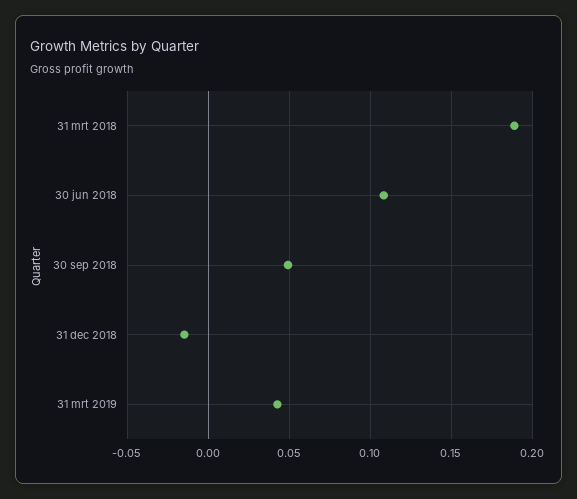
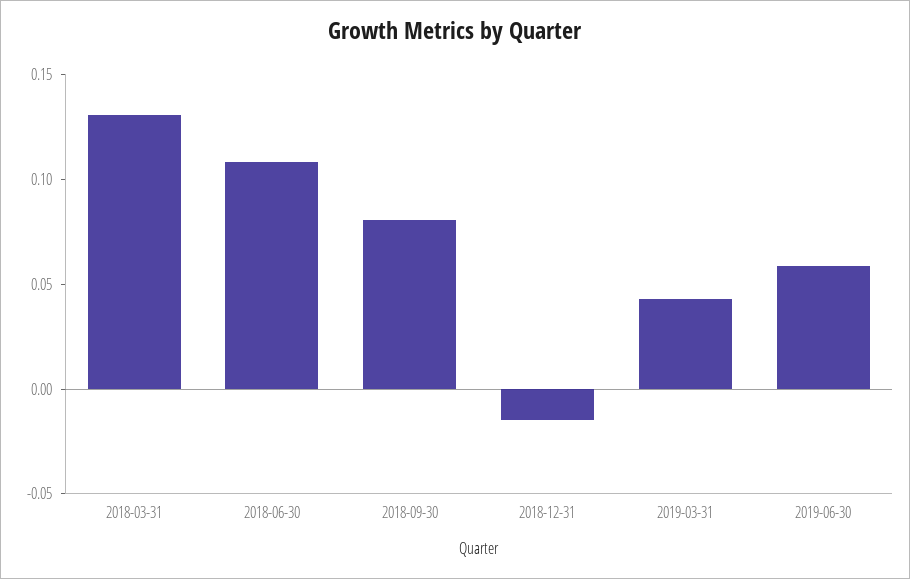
31 mrt 2018: 0.19 -> 0.13
30 sep 2018: 0.05 -> 0.08
2019-06-30: none -> 0.06

